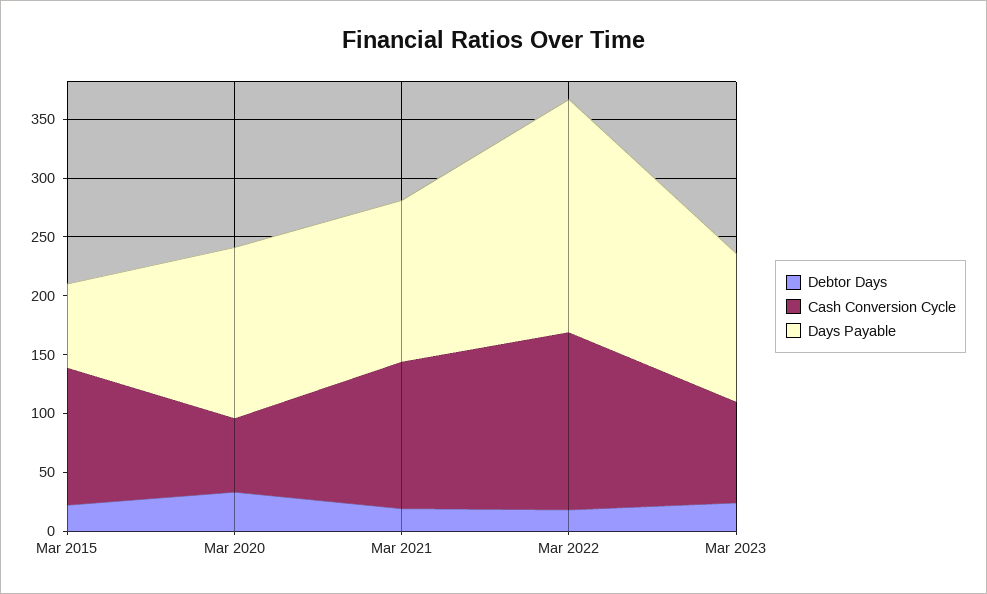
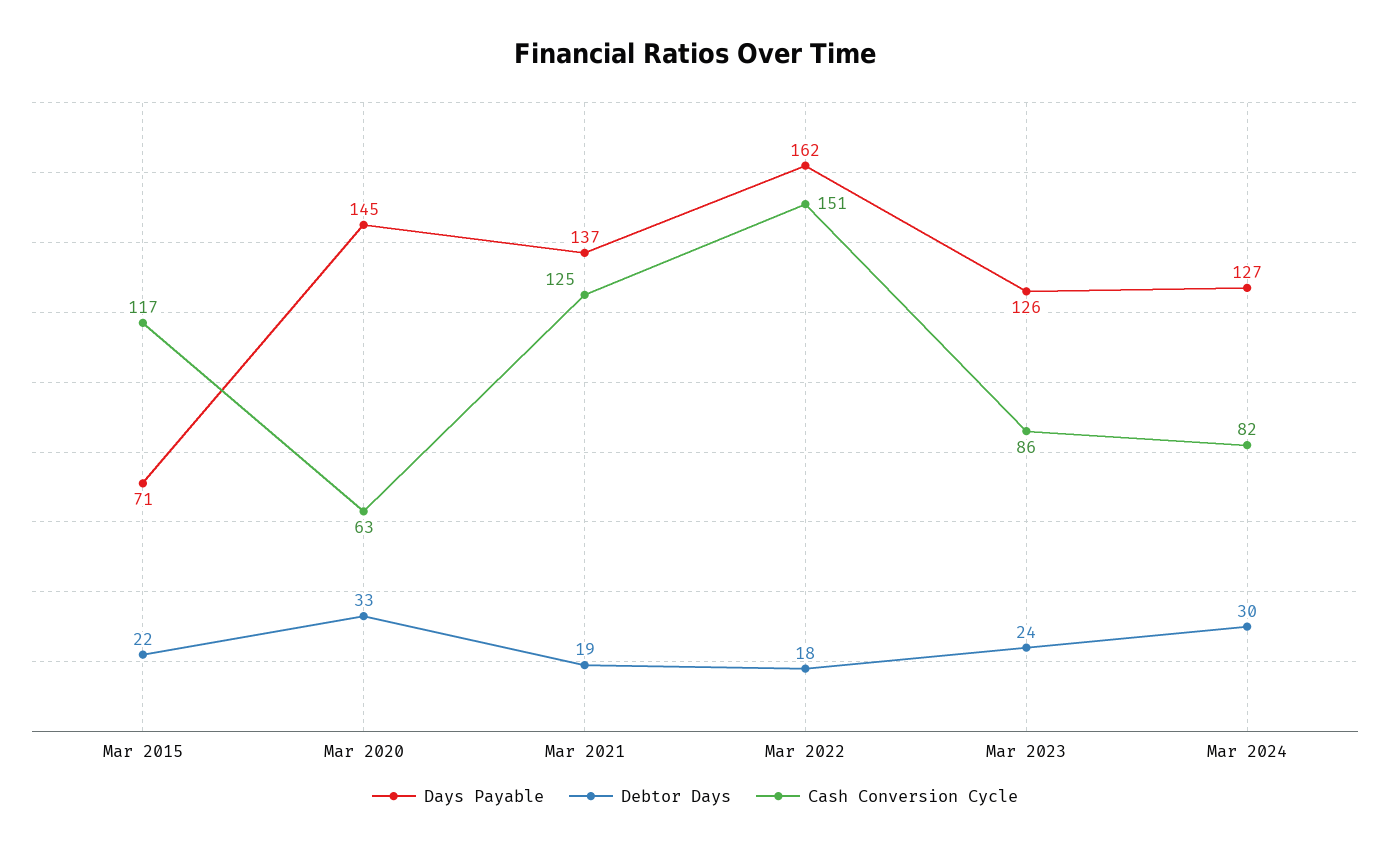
Days Payable, Mar 2022: 200 -> 162
Days Payable, Mar 2024: none -> 127
Debtor Days, Mar 2024: none -> 30
Cash Conversion Cycle, Mar 2024: none -> 82

